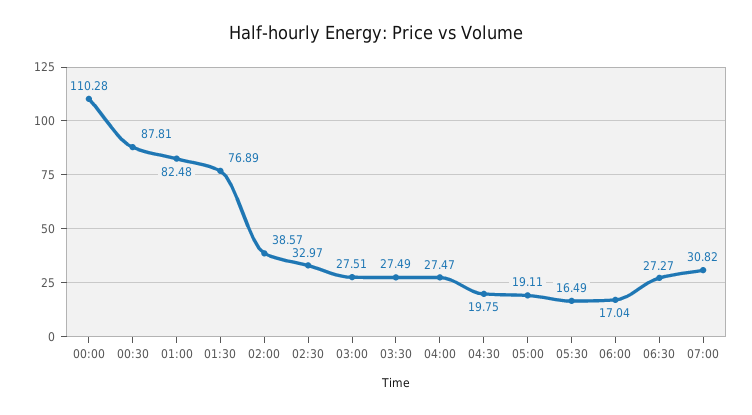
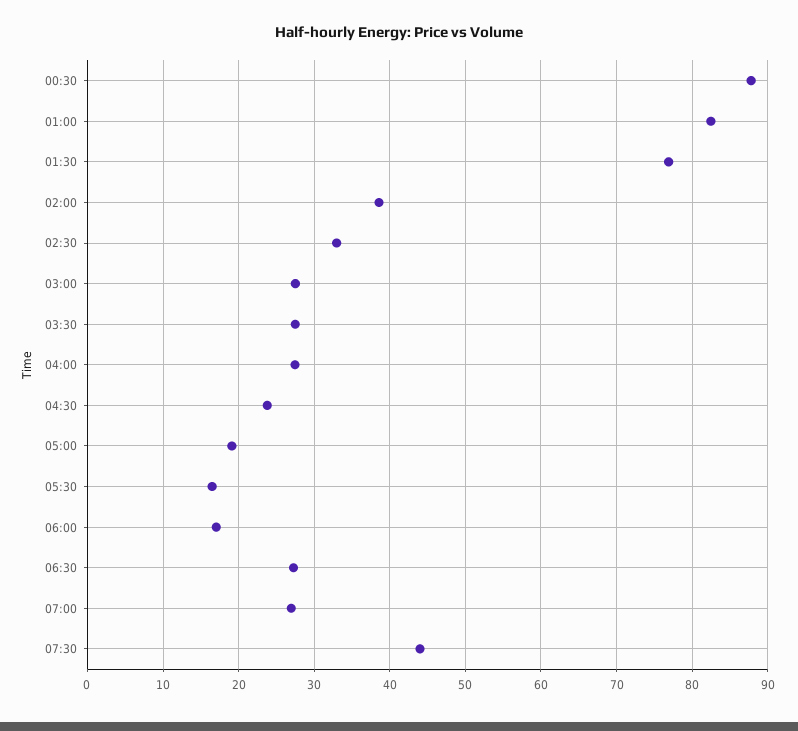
00:00: 110.28 -> none
04:30: 19.75 -> 24
07:00: 30.82 -> 27
07:30: none -> 44

